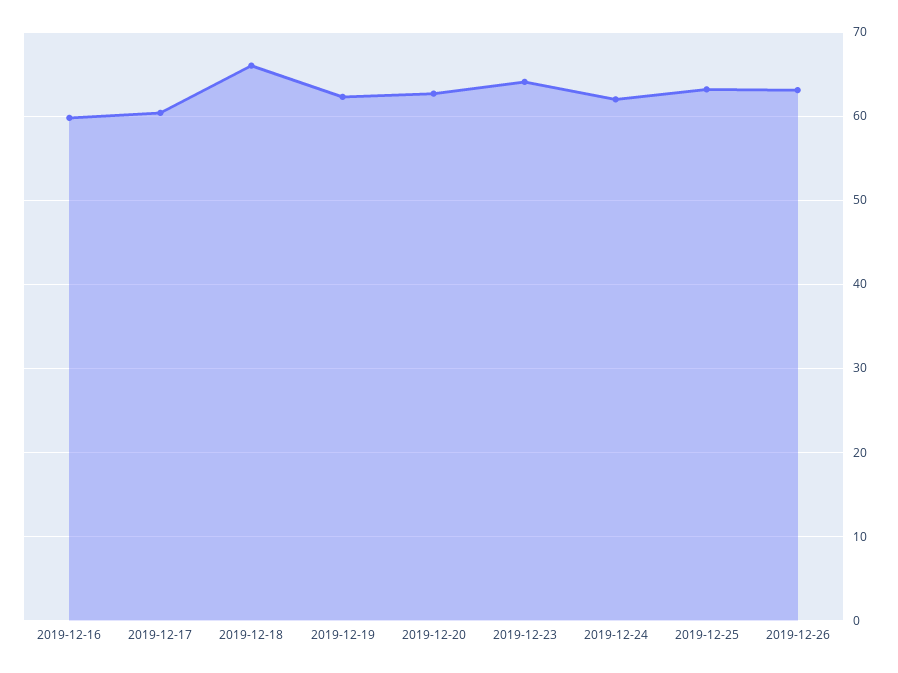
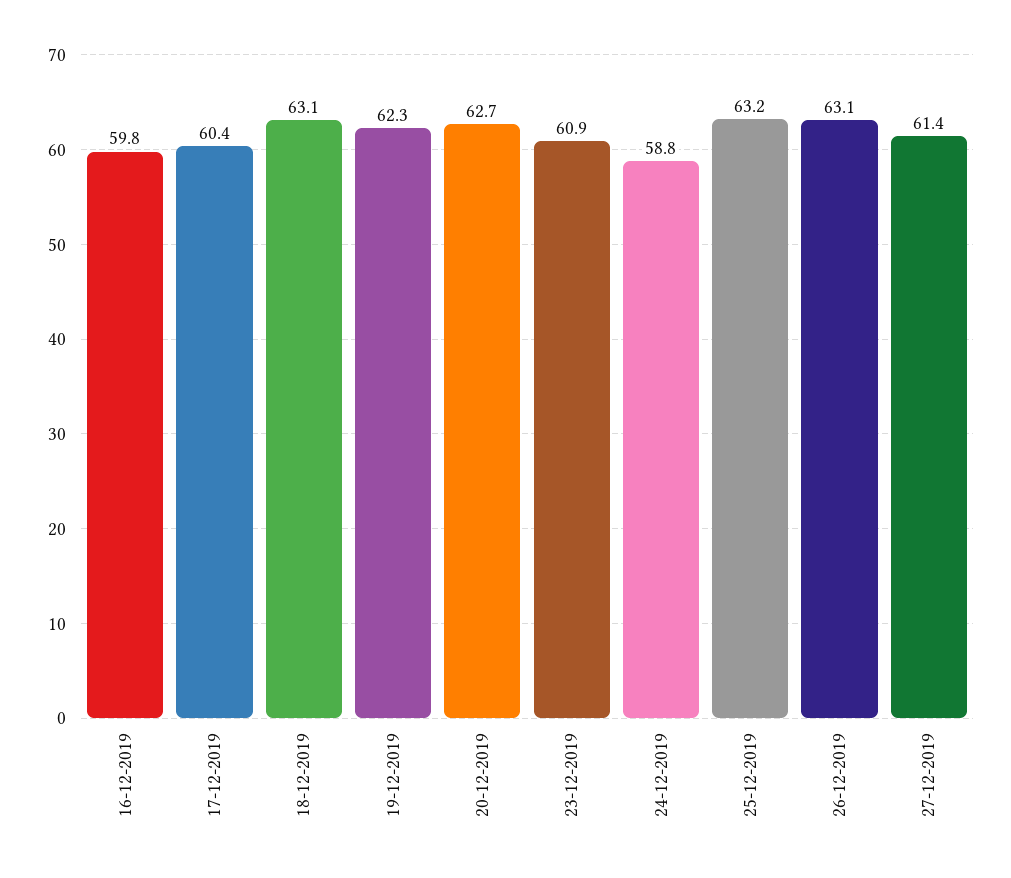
2019-12-18: 66 -> 63.1
2019-12-23: 64 -> 60.9
2019-12-24: 62 -> 58.8
27-12-2019: none -> 61.4

